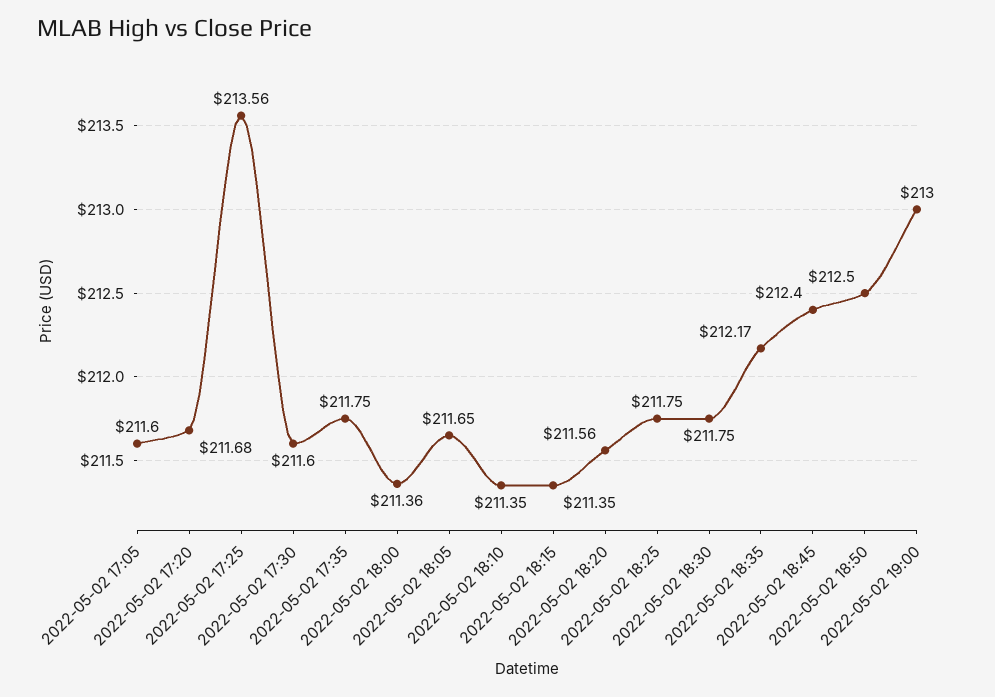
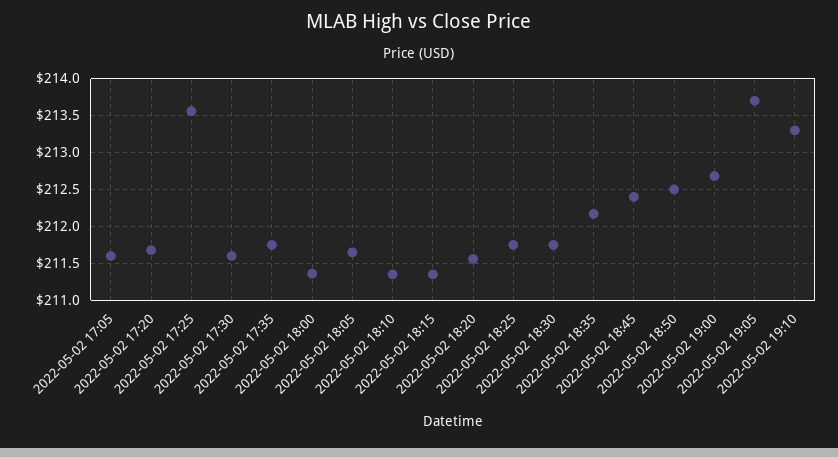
2022-05-02 19:00: 213 -> 212.7
2022-05-02 19:05: none -> 213.7
2022-05-02 19:10: none -> 213.3

